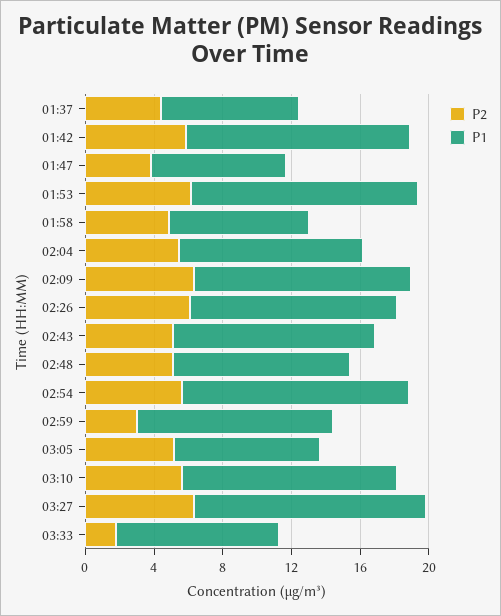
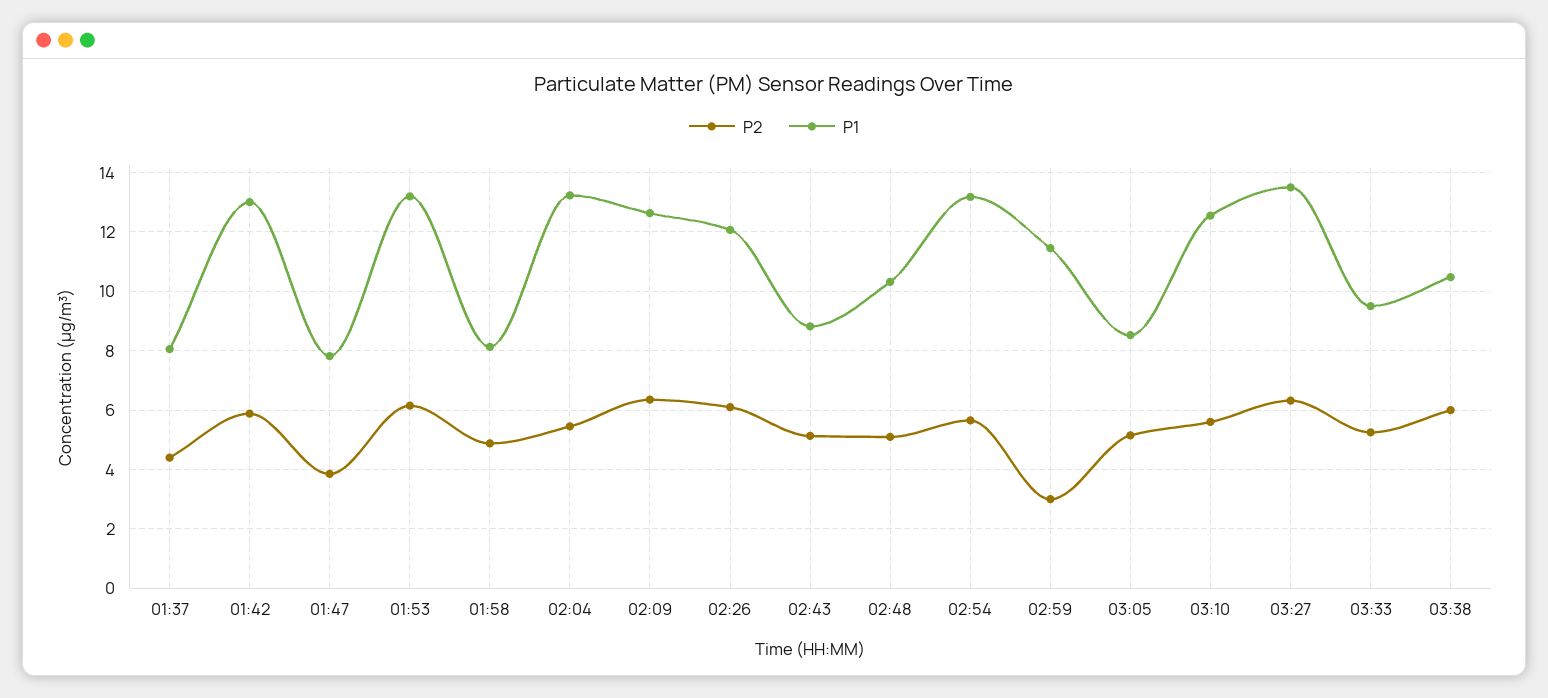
P1, 02:04: 11 -> 13.25
P1, 02:43: 12 -> 8.75
P2, 03:33: 2 -> 5.25
P2, 03:38: none -> 6
P1, 03:38: none -> 10.5

